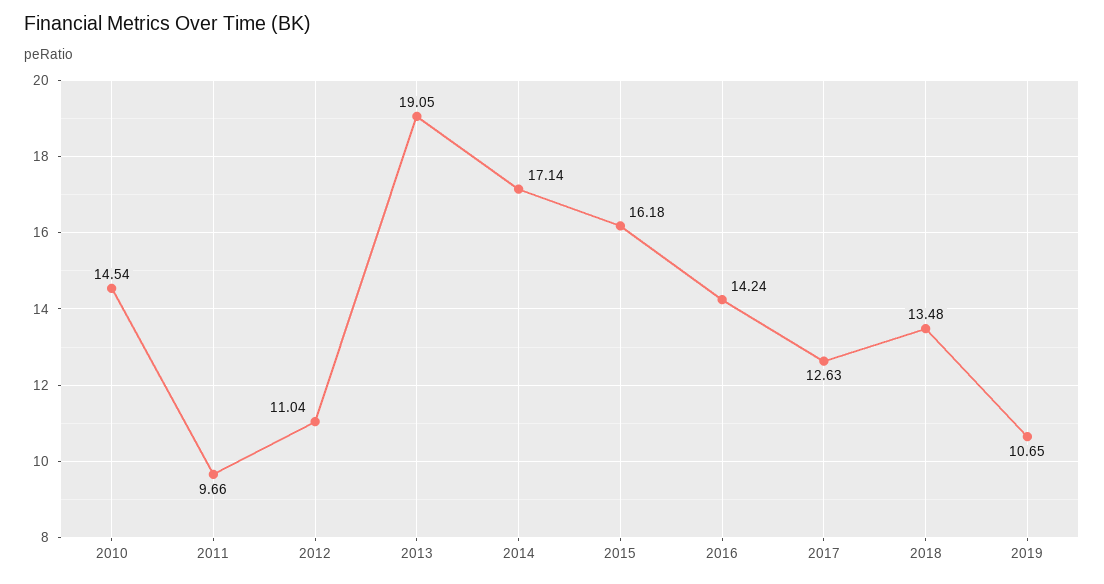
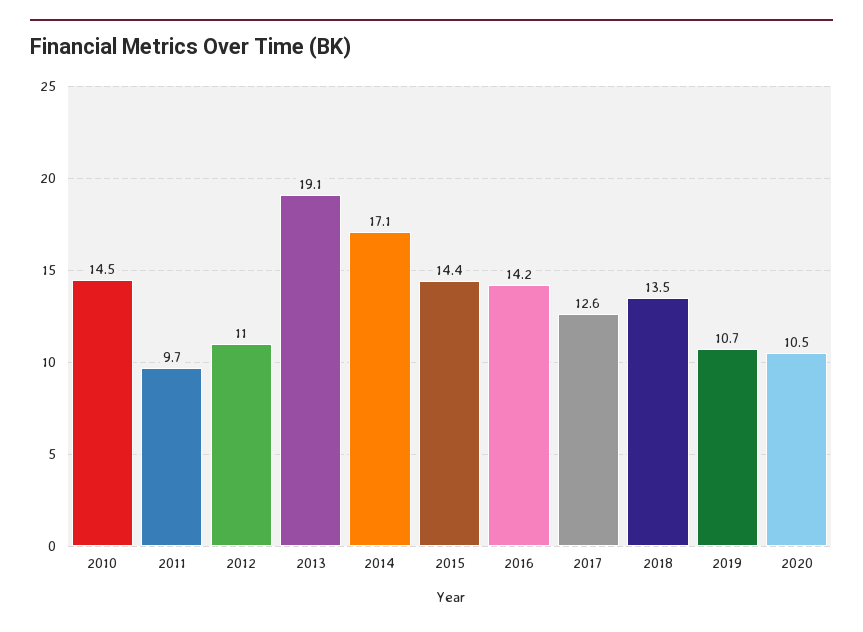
2015: 16.18 -> 14.4
2020: none -> 10.5

